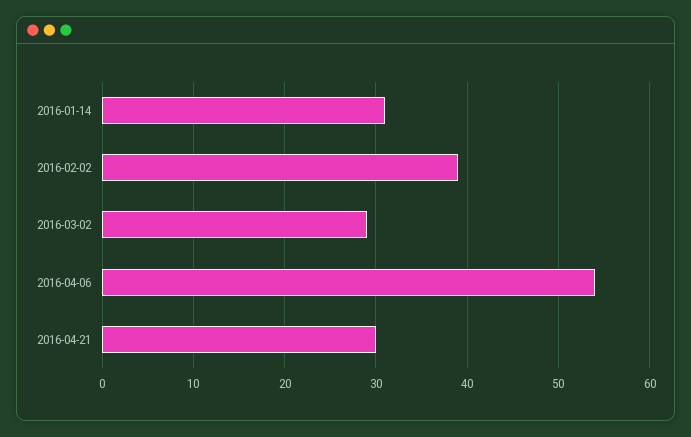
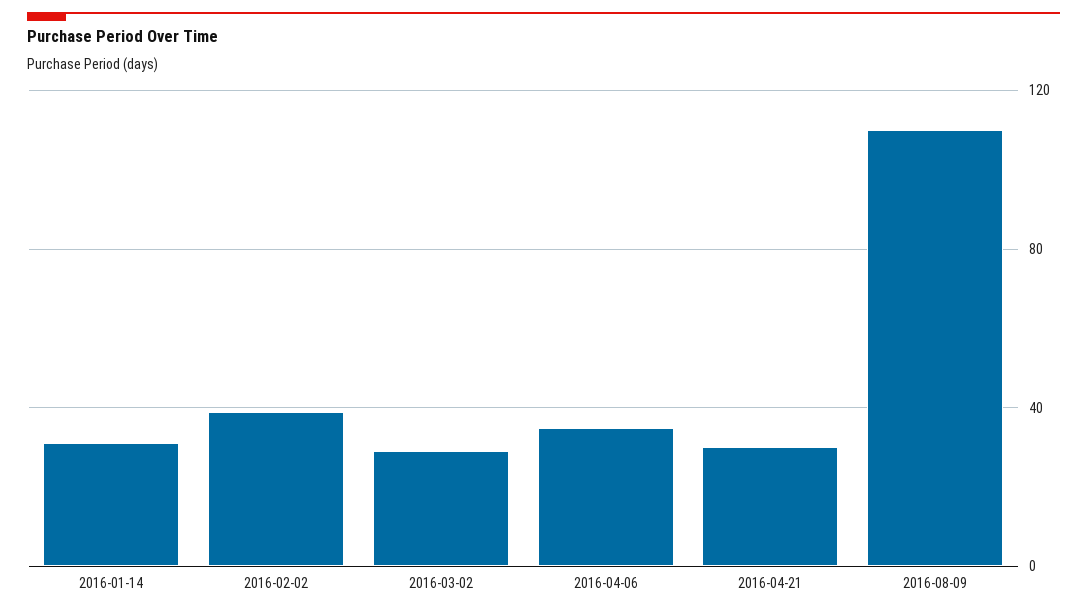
2016-04-06: 54 -> 35
2016-08-09: none -> 110

